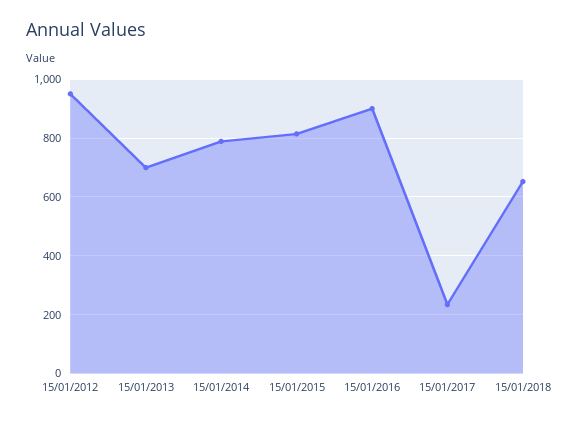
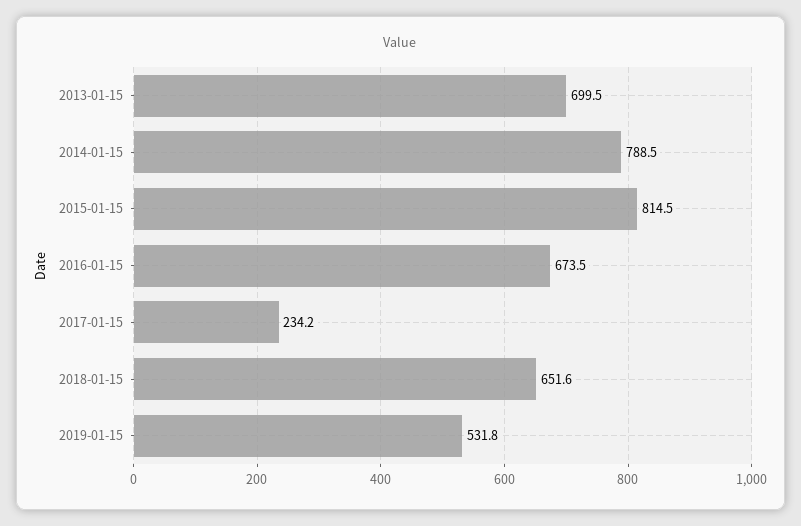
15/01/2012: 950 -> none
15/01/2016: 900 -> 673.5
2019-01-15: none -> 531.8

